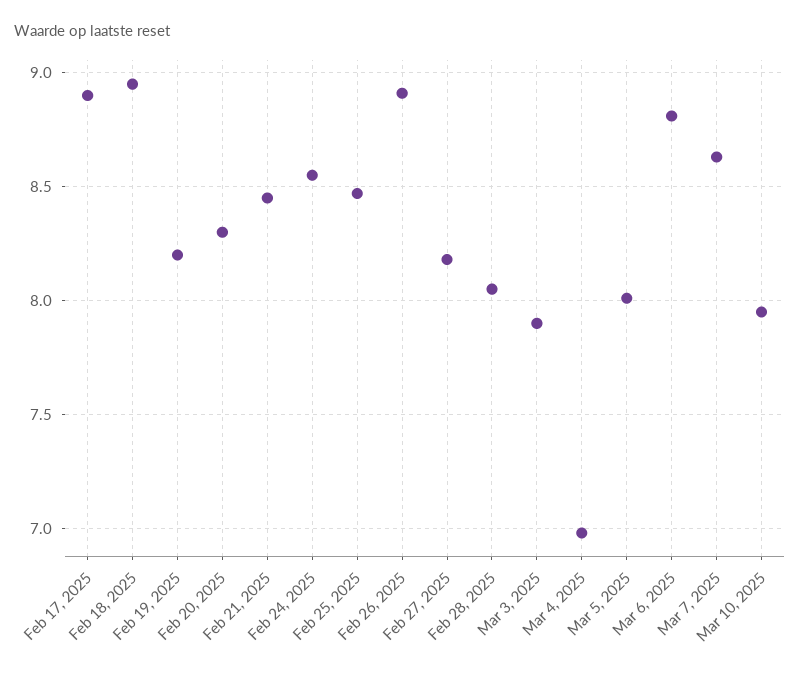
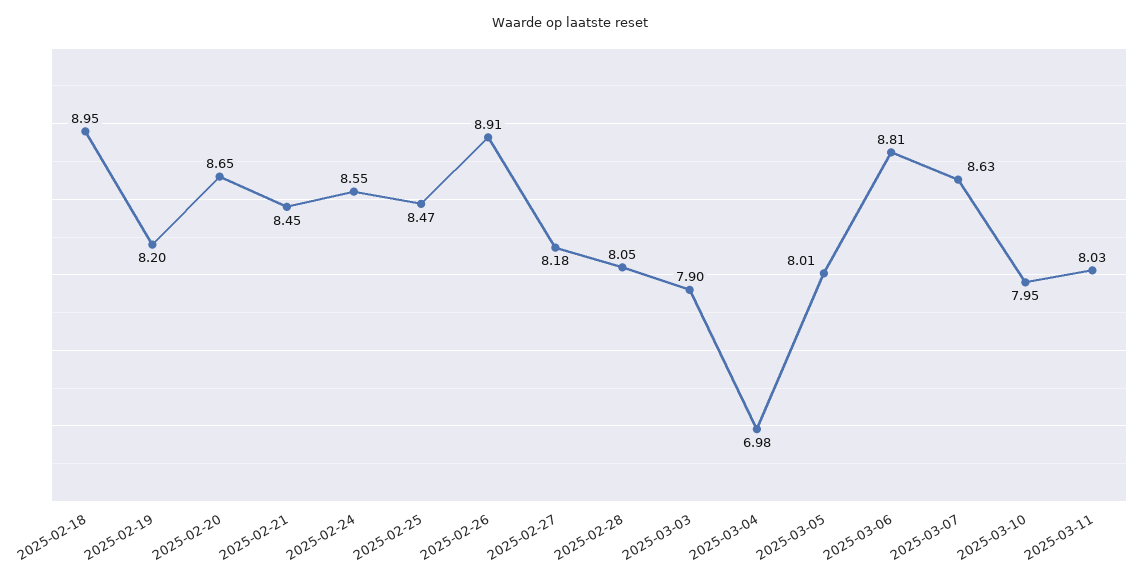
Feb 17, 2025: 8.9 -> none
Feb 20, 2025: 8.3 -> 8.65
2025-03-11: none -> 8.03

